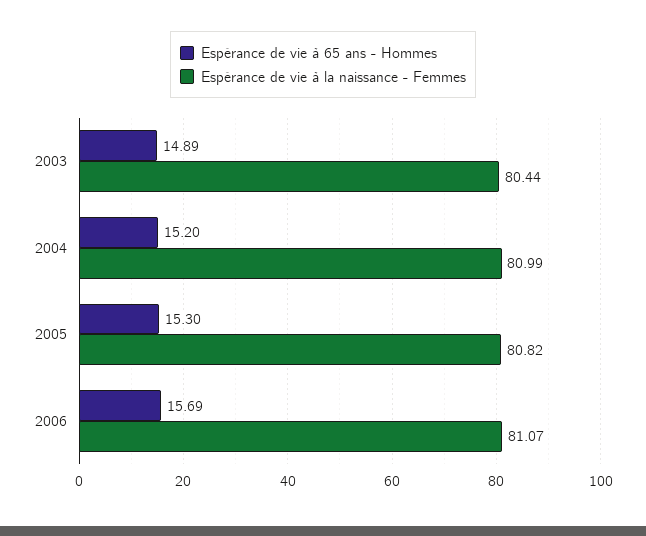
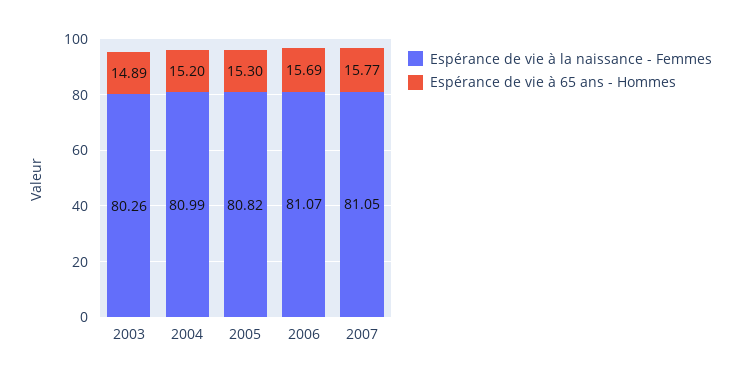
Espérance de vie à la naissance - Femmes, 2003: 80.44 -> 80.26
Espérance de vie à la naissance - Femmes, 2007: none -> 81.05
Espérance de vie à 65 ans - Hommes, 2007: none -> 15.77

